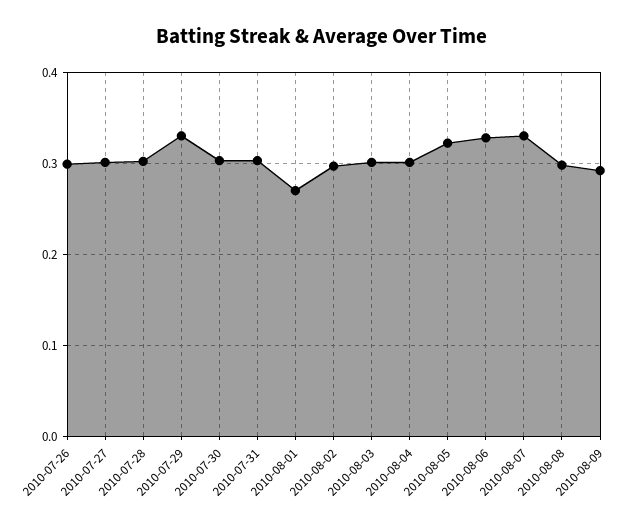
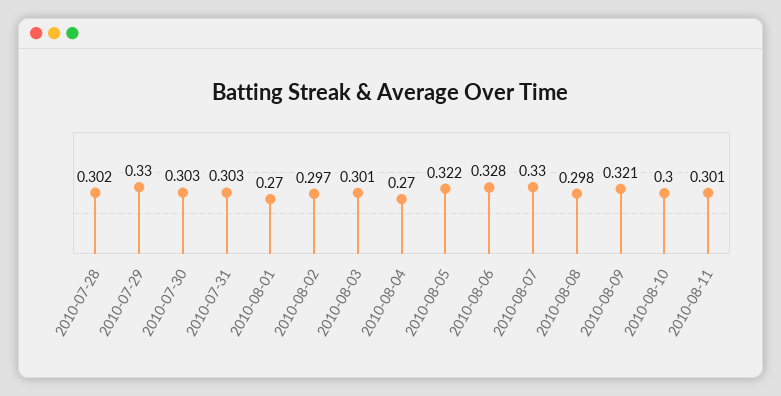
2010-07-26: 0.3 -> none
2010-07-27: 0.3 -> none
2010-08-04: 0.3 -> 0.27
2010-08-09: 0.29 -> 0.321
2010-08-10: none -> 0.3
2010-08-11: none -> 0.301

